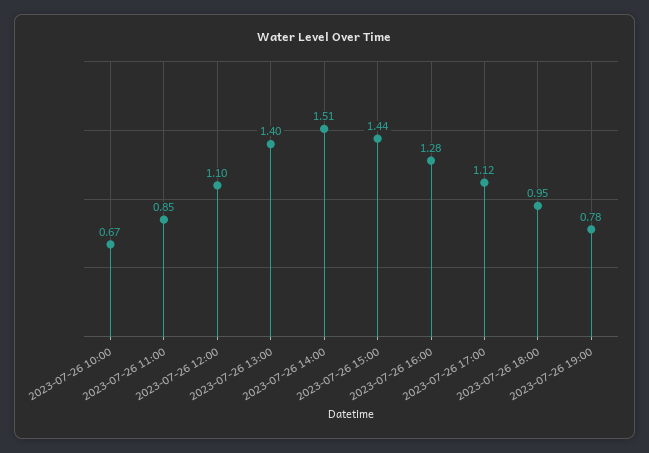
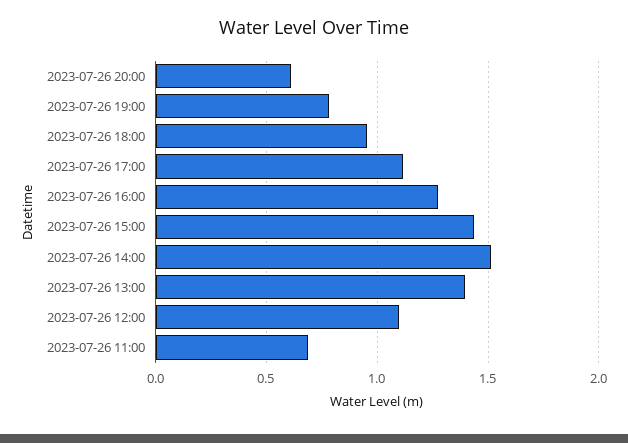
2023-07-26 10:00: 0.67 -> none
2023-07-26 11:00: 0.85 -> 0.7
2023-07-26 20:00: none -> 0.6

